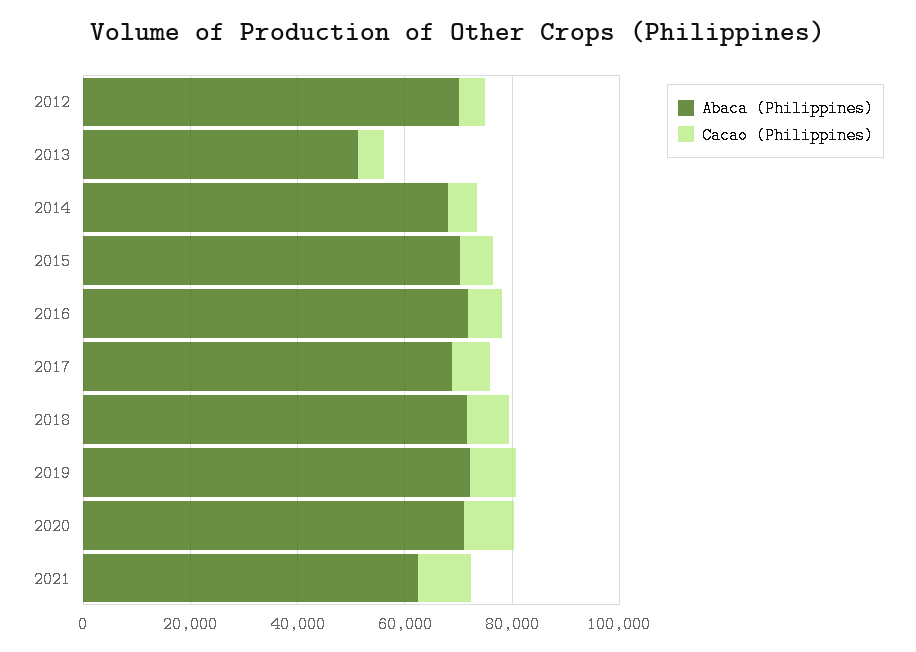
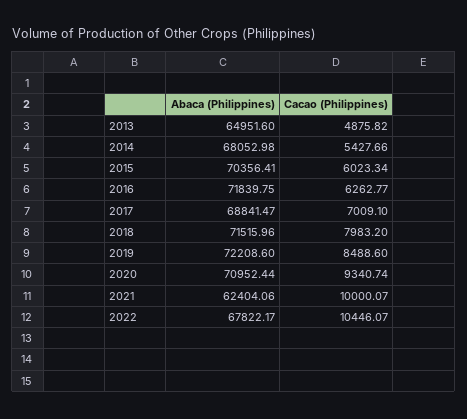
Abaca (Philippines), 2012: 70000 -> none
Cacao (Philippines), 2012: 5000 -> none
Abaca (Philippines), 2013: 50000 -> 64951.6
Abaca (Philippines), 2022: none -> 67822.17
Cacao (Philippines), 2022: none -> 10446.07

